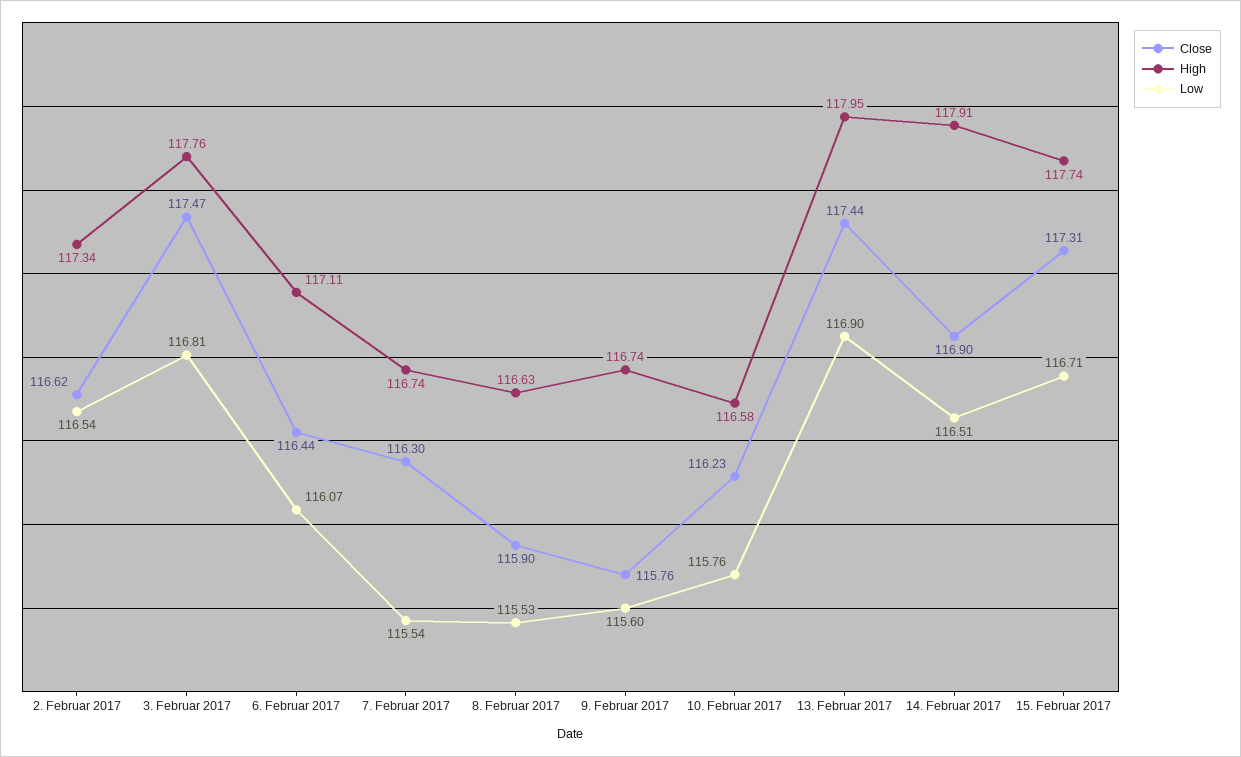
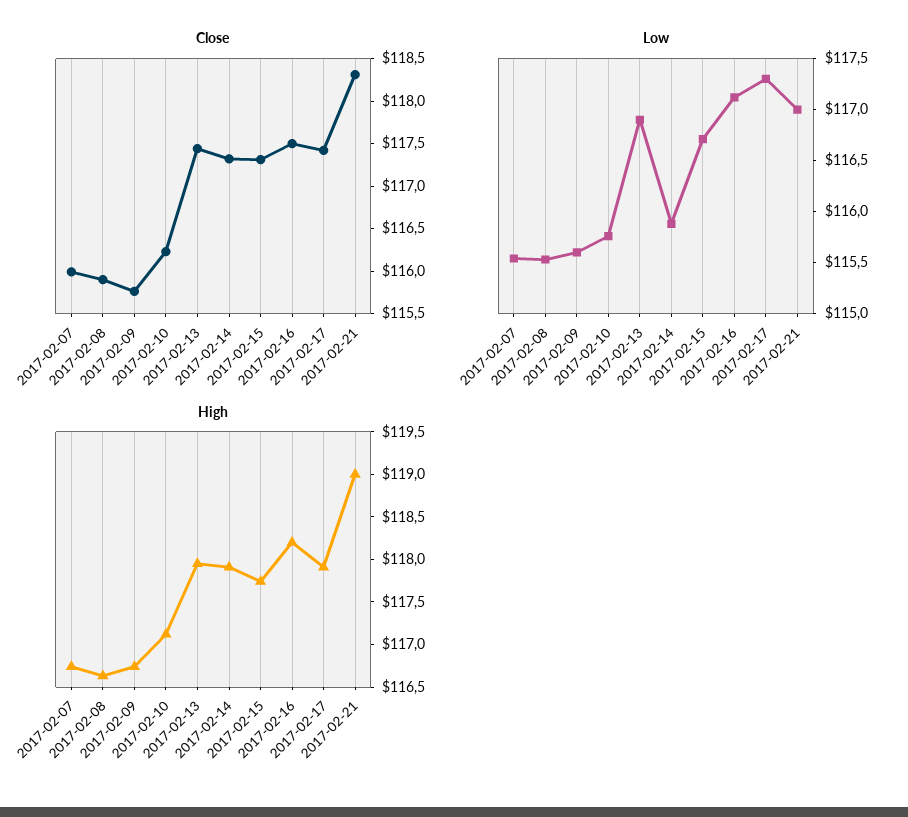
Close, 2. Februar 2017: 116.62 -> none
High, 2. Februar 2017: 117.34 -> none
Low, 2. Februar 2017: 116.54 -> none
Close, 3. Februar 2017: 117.47 -> none
High, 3. Februar 2017: 117.76 -> none
Low, 3. Februar 2017: 116.81 -> none
Close, 6. Februar 2017: 116.44 -> none
High, 6. Februar 2017: 117.11 -> none
Low, 6. Februar 2017: 116.07 -> none
Close, 7. Februar 2017: 116.3 -> 116
High, 10. Februar 2017: 116.58 -> 117.1
Close, 14. Februar 2017: 116.9 -> 117.3
Low, 14. Februar 2017: 116.51 -> 115.9
Close, 2017-02-16: none -> 117.5
Close, 2017-02-17: none -> 117.4
Close, 2017-02-21: none -> 118.3
Low, 2017-02-16: none -> 117.1
Low, 2017-02-17: none -> 117.3
Low, 2017-02-21: none -> 117
High, 2017-02-16: none -> 118.2
High, 2017-02-17: none -> 117.9
High, 2017-02-21: none -> 119

